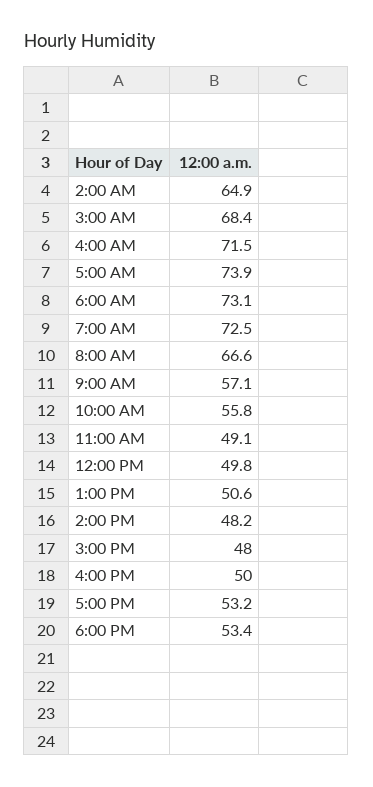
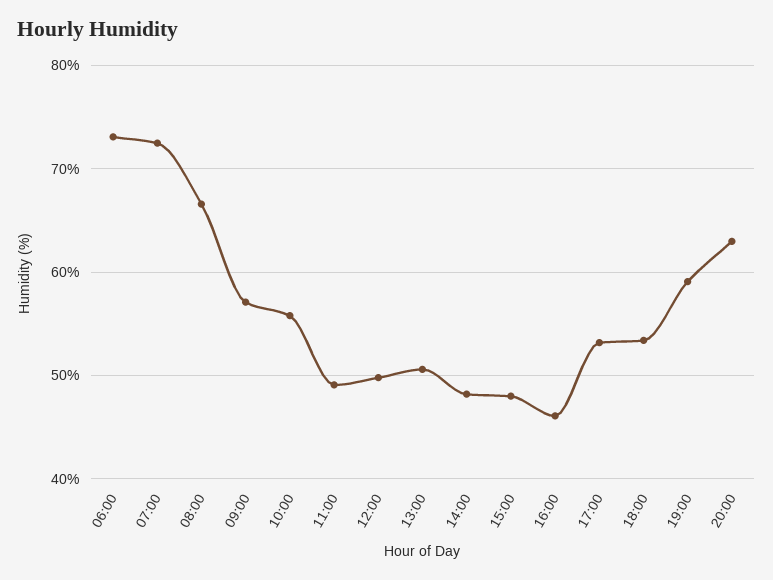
2:00 AM: 64.9 -> none
3:00 AM: 68.4 -> none
4:00 AM: 71.5 -> none
5:00 AM: 73.9 -> none
4:00 PM: 50 -> 46
19:00: none -> 59
20:00: none -> 63

